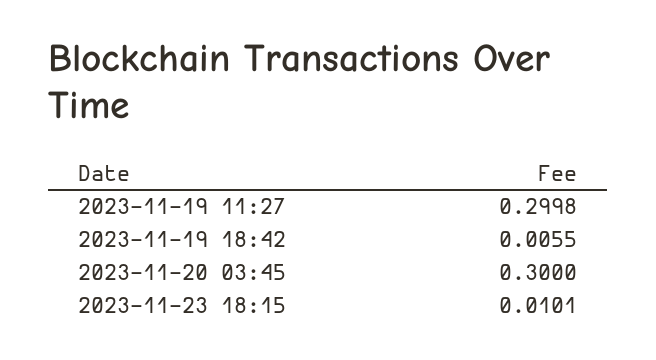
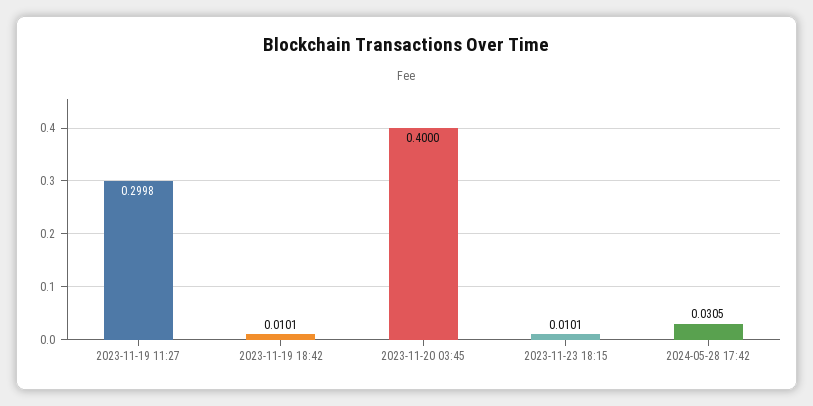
2023-11-19 18:42: 0.0055 -> 0.0101
2023-11-20 03:45: 0.3 -> 0.4
2024-05-28 17:42: none -> 0.0305

